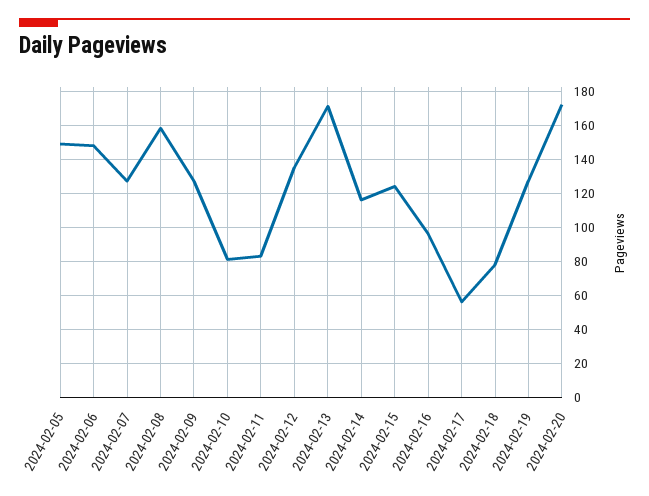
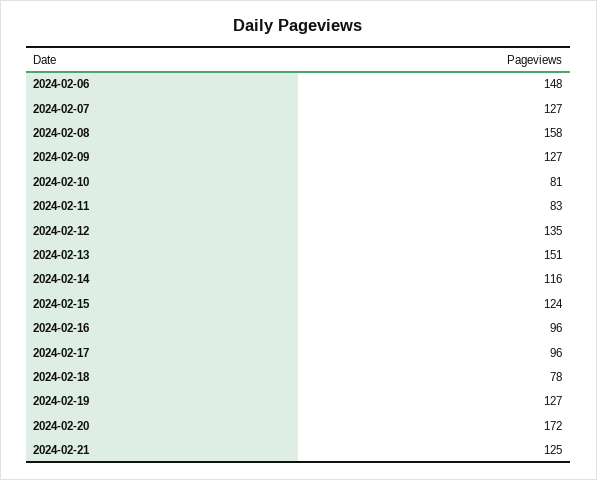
2024-02-05: 150 -> none
2024-02-13: 170 -> 151
2024-02-17: 55 -> 96
2024-02-21: none -> 125

